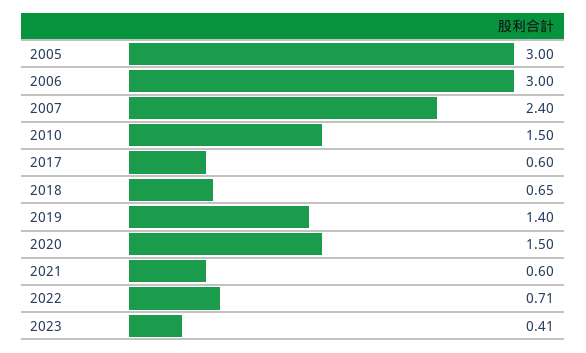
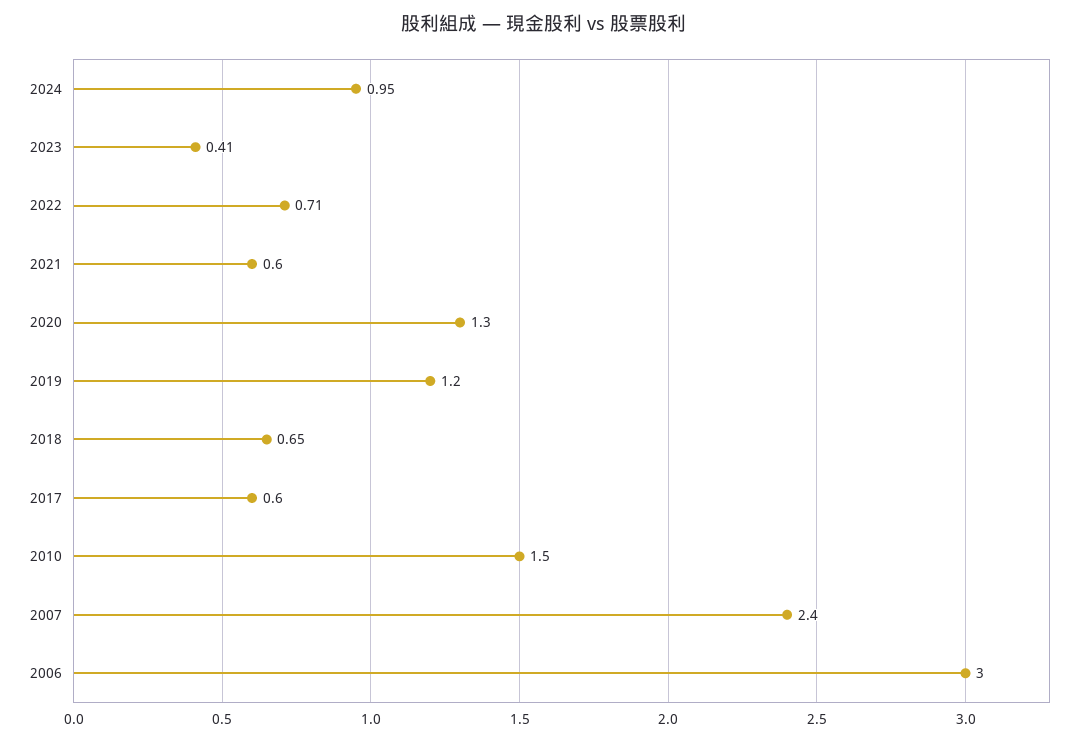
2005: 3 -> none
2019: 1.4 -> 1.2
2020: 1.5 -> 1.3
2024: none -> 0.95

